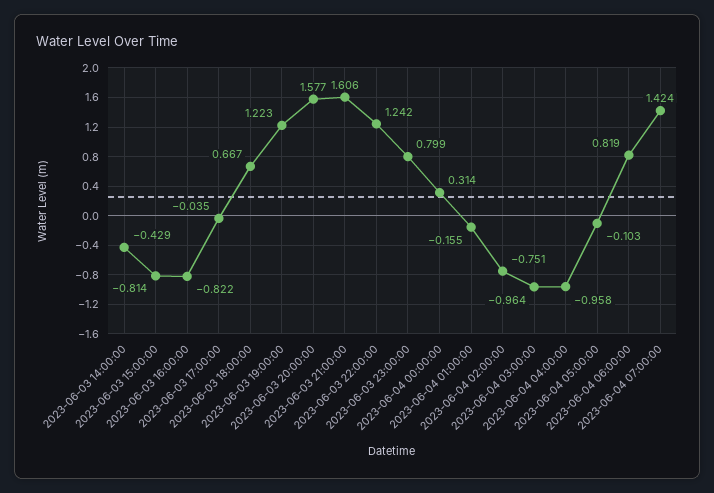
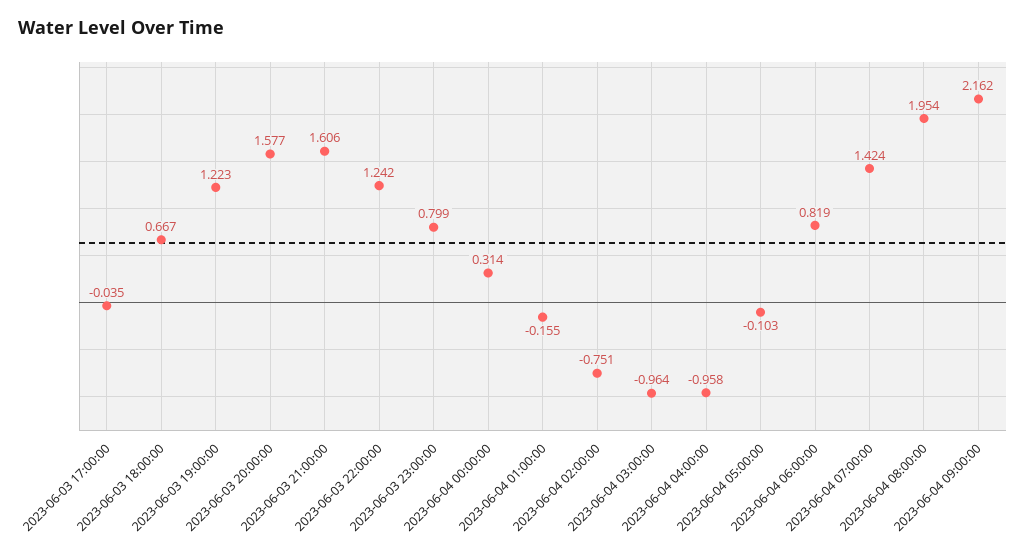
2023-06-03 14:00:00: -0.429 -> none
2023-06-03 15:00:00: -0.814 -> none
2023-06-03 16:00:00: -0.822 -> none
2023-06-04 08:00:00: none -> 1.954
2023-06-04 09:00:00: none -> 2.162

